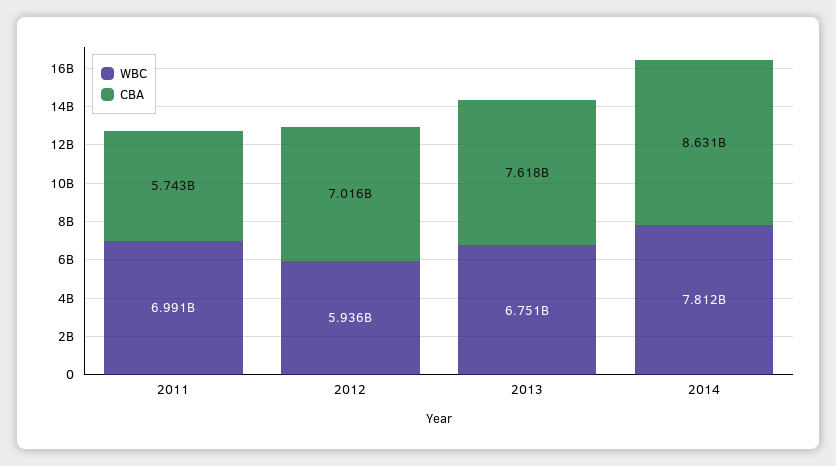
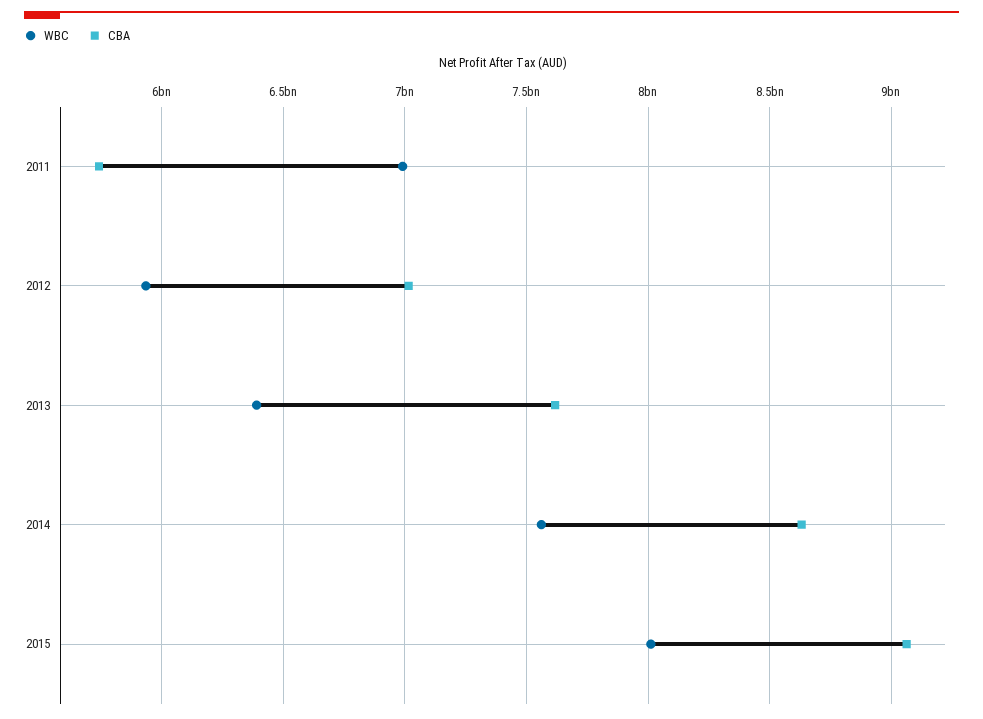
WBC, 2013: 6751000000 -> 6400000000
WBC, 2014: 7812000000 -> 7550000000
WBC, 2015: none -> 8000000000
CBA, 2015: none -> 9050000000

